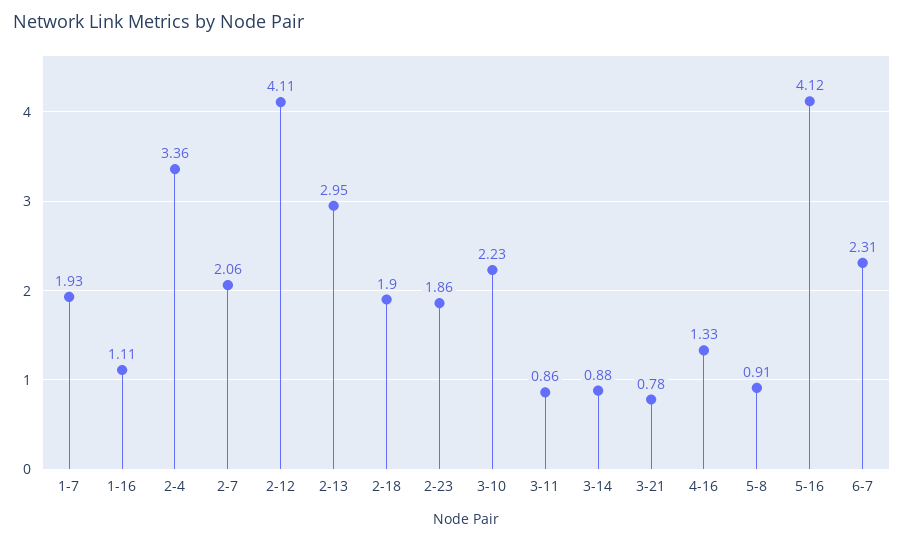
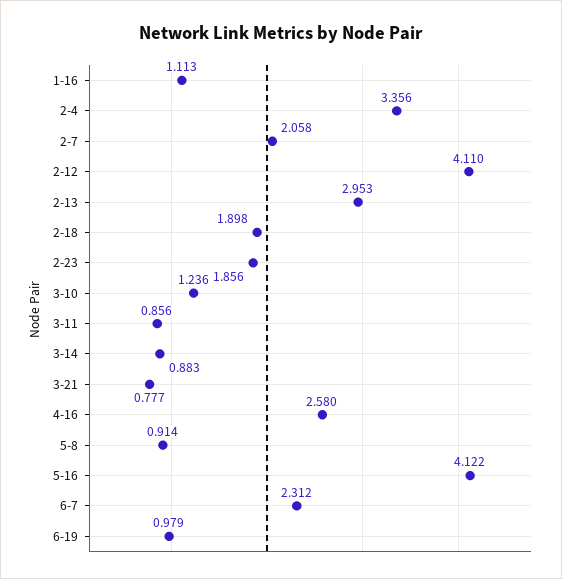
1-7: 1.93 -> none
3-10: 2.23 -> 1.236
4-16: 1.33 -> 2.58
6-19: none -> 0.979

